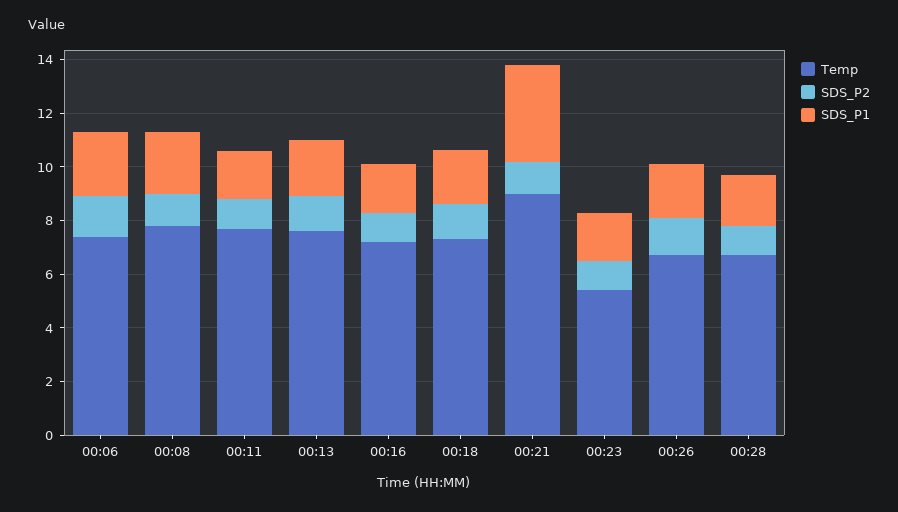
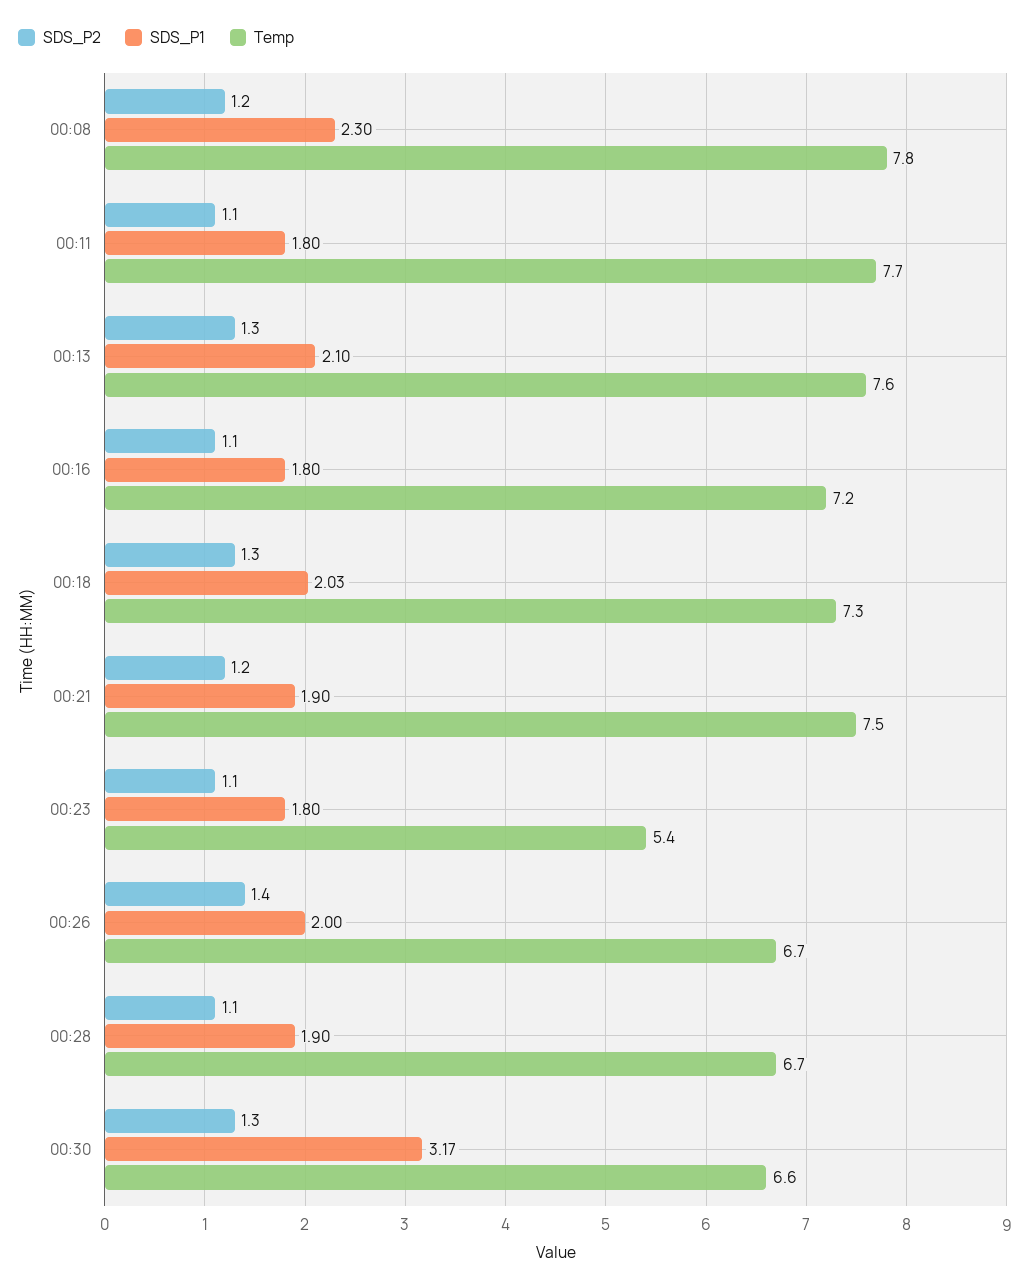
Temp, 00:06: 7.5 -> none
SDS_P2, 00:06: 1.5 -> none
SDS_P1, 00:06: 2.5 -> none
Temp, 00:21: 9 -> 7.5
SDS_P1, 00:21: 3.5 -> 1.9
SDS_P2, 00:30: none -> 1.3
SDS_P1, 00:30: none -> 3.17
Temp, 00:30: none -> 6.6

